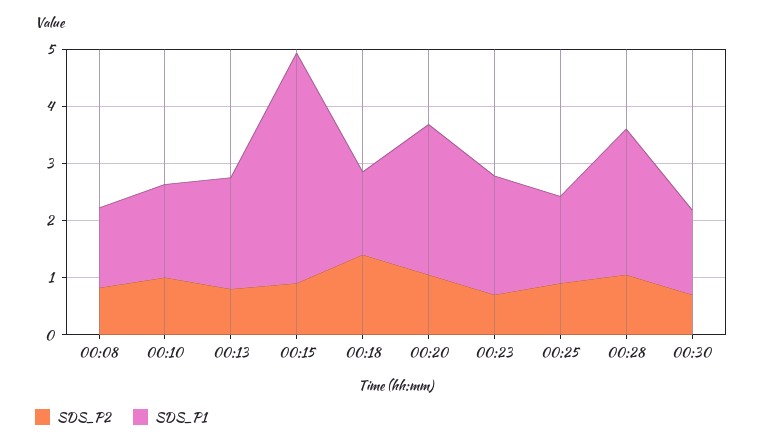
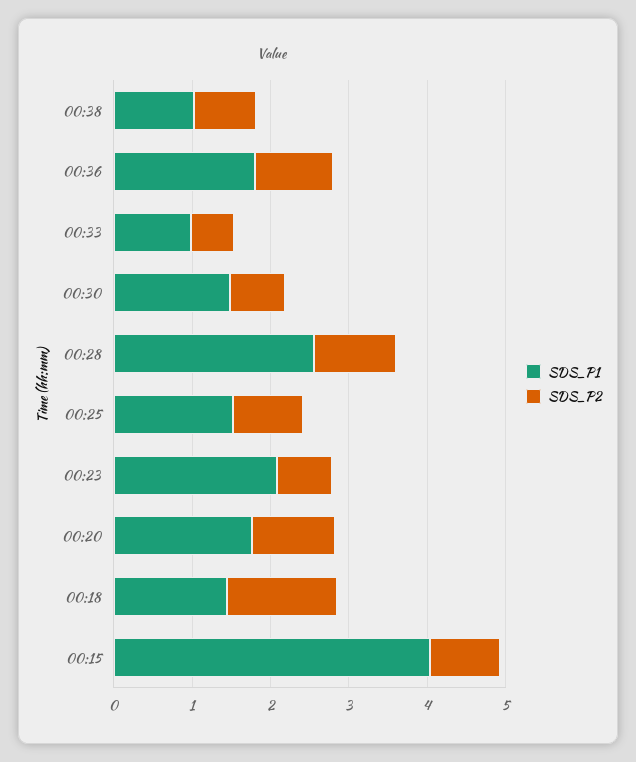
SDS_P2, 00:08: 0.8 -> none
SDS_P1, 00:08: 1.4 -> none
SDS_P2, 00:10: 1 -> none
SDS_P1, 00:10: 1.6 -> none
SDS_P2, 00:13: 0.8 -> none
SDS_P1, 00:13: 2 -> none
SDS_P1, 00:20: 2.6 -> 1.8
SDS_P1, 00:38: none -> 1
SDS_P2, 00:38: none -> 0.8
SDS_P1, 00:36: none -> 1.8
SDS_P2, 00:36: none -> 1
SDS_P1, 00:33: none -> 1
SDS_P2, 00:33: none -> 0.6

